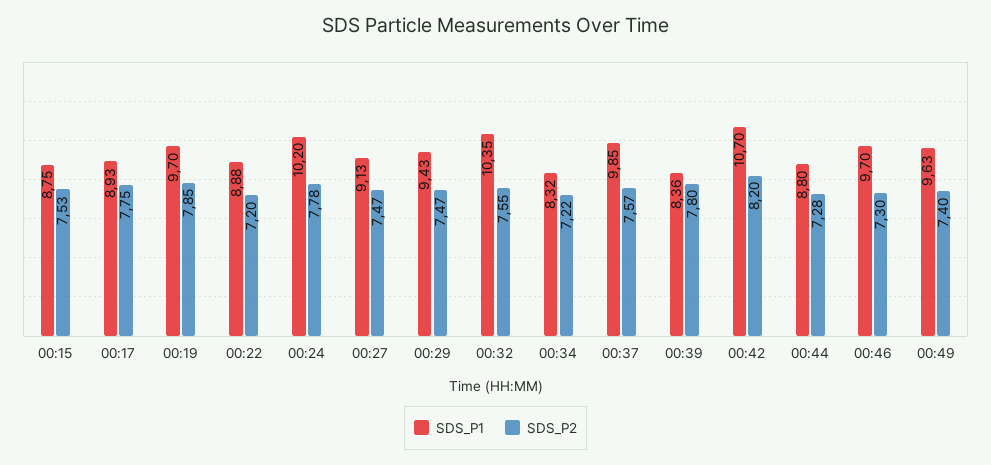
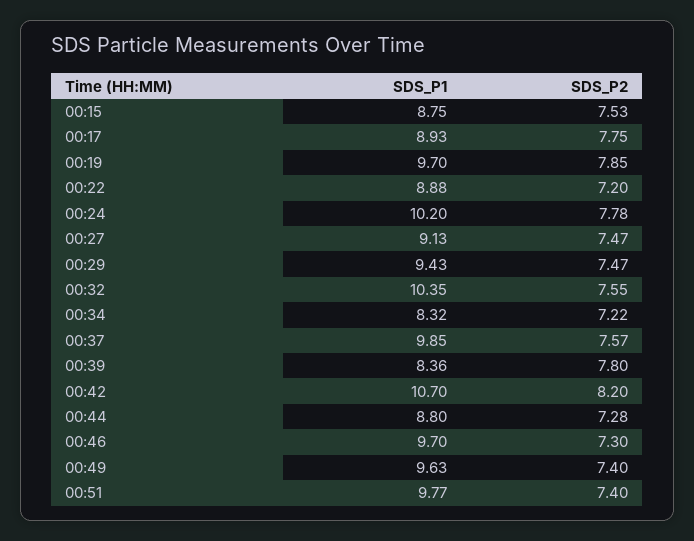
SDS_P1, 00:51: none -> 9.77
SDS_P2, 00:51: none -> 7.4

